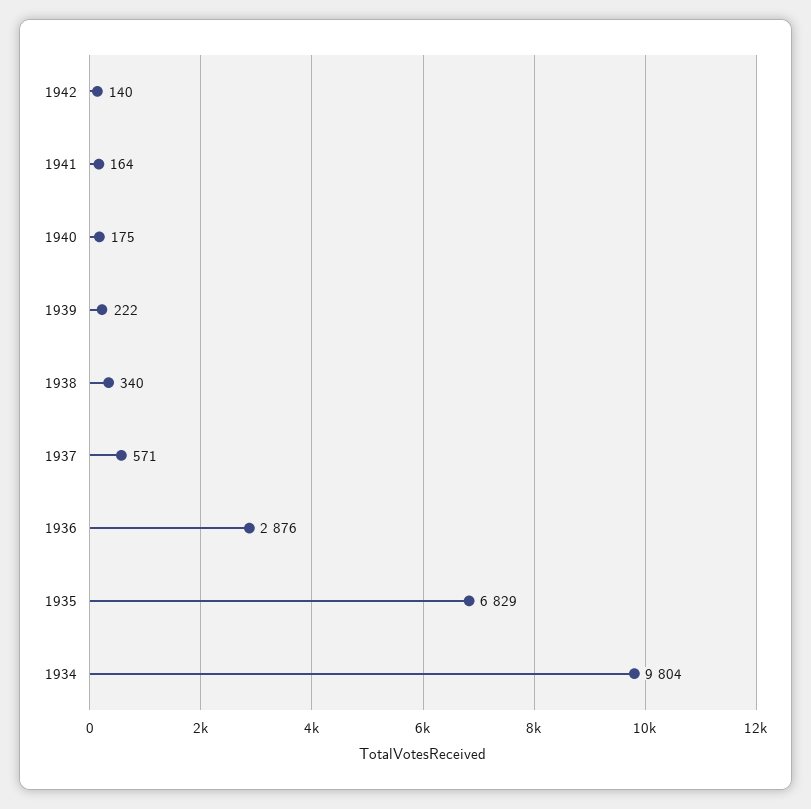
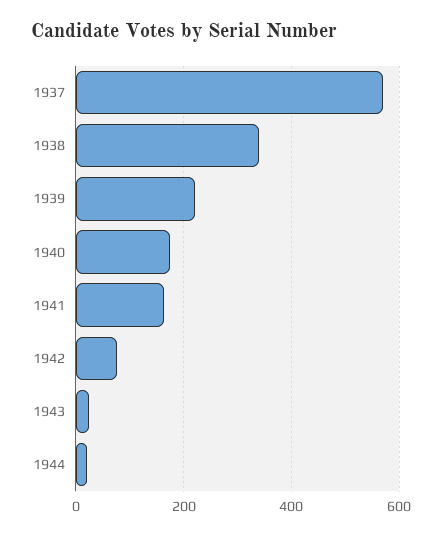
1942: 140 -> 80
1936: 2876 -> none
1935: 6829 -> none
1934: 9804 -> none
1943: none -> 20
1944: none -> 20

